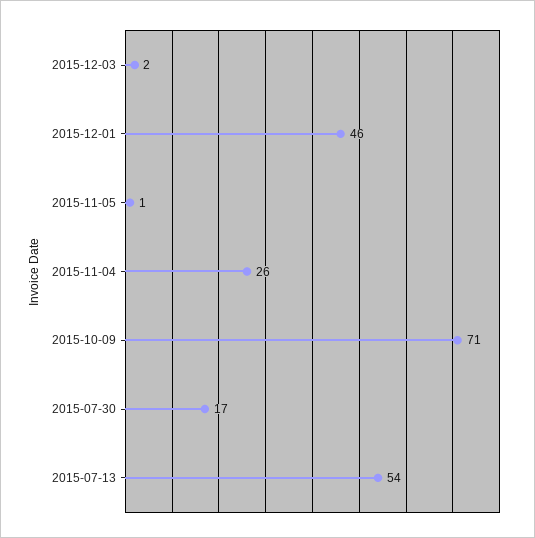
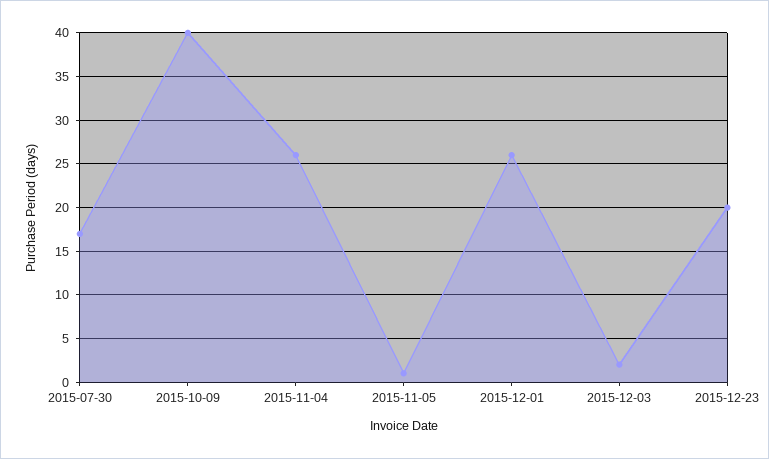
2015-12-01: 46 -> 26
2015-10-09: 71 -> 40
2015-07-13: 54 -> none
2015-12-23: none -> 20

